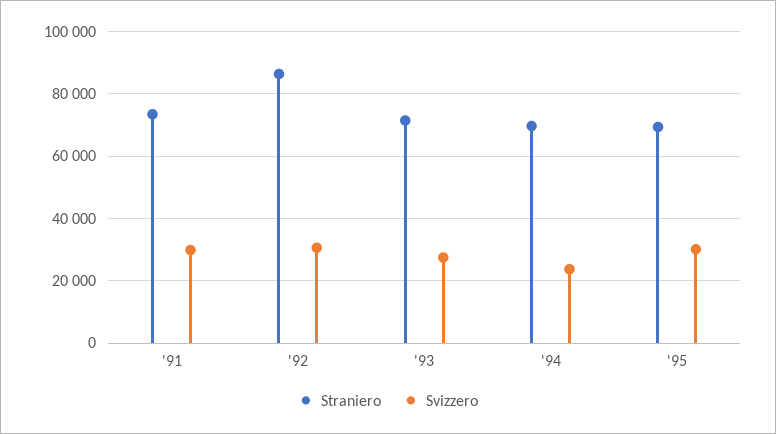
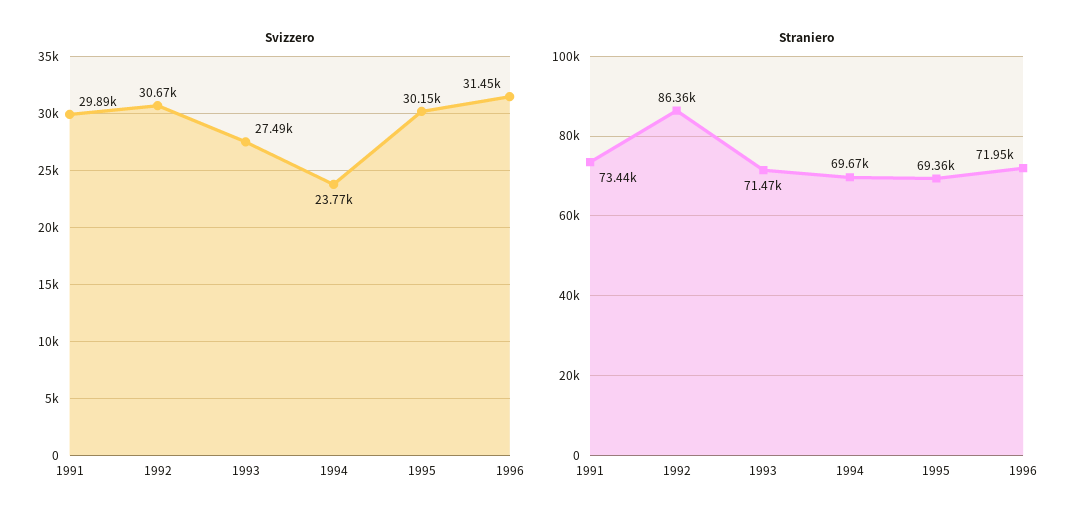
Svizzero, 1996: none -> 31450
Straniero, 1996: none -> 71950

